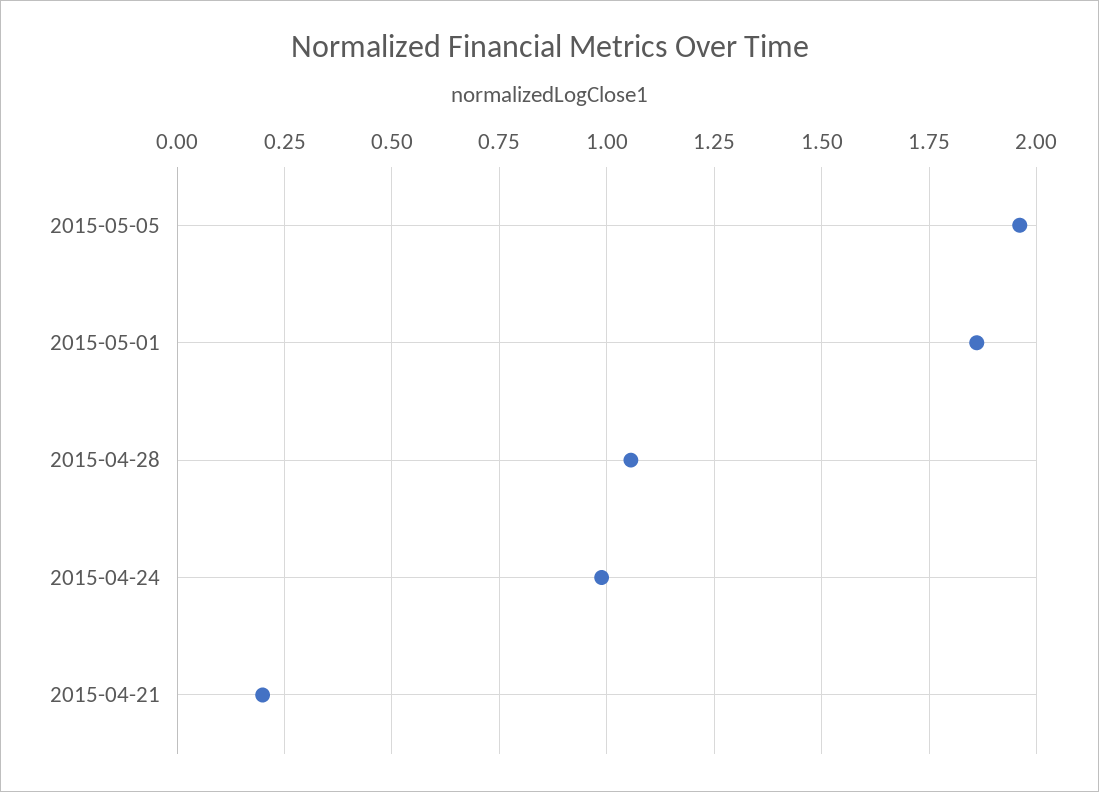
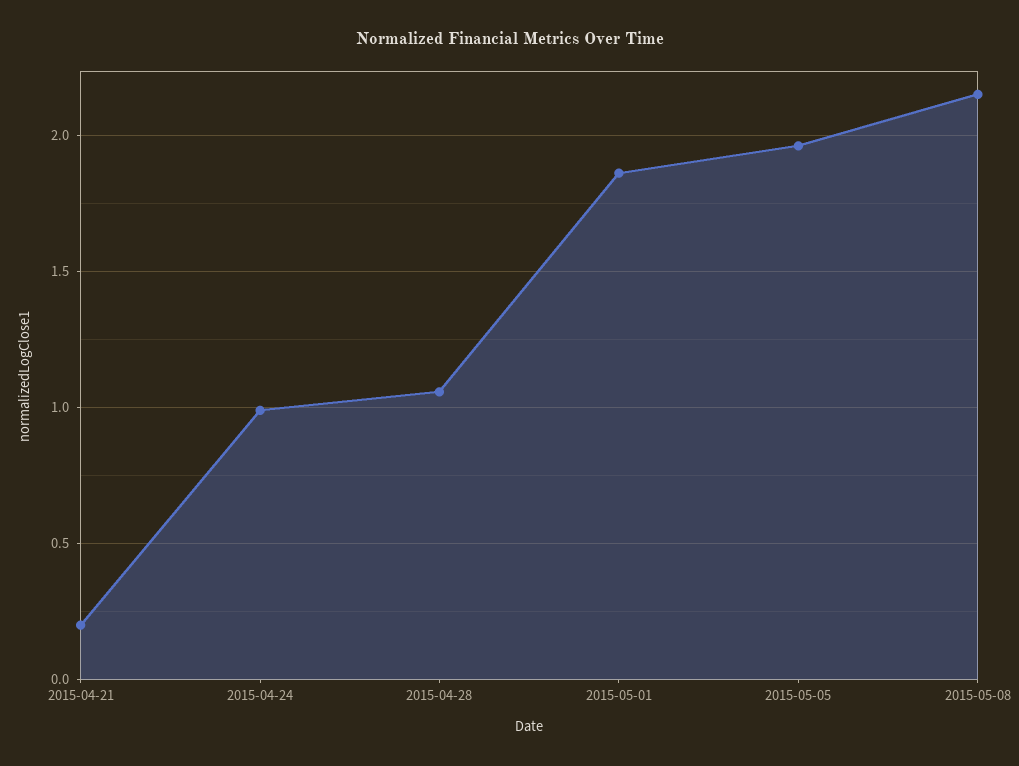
2015-05-08: none -> 2.15

